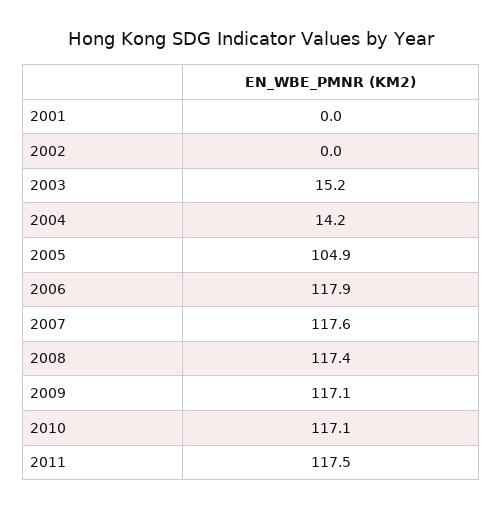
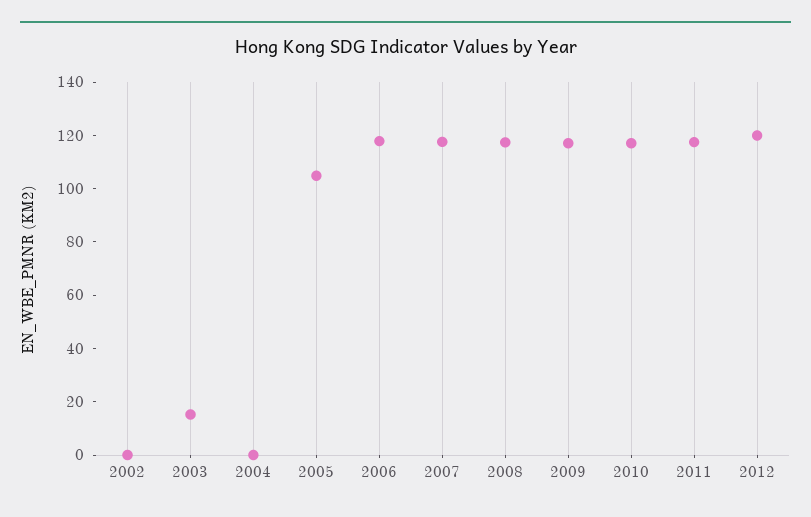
2001: 0 -> none
2004: 14.2 -> 0
2012: none -> 120

